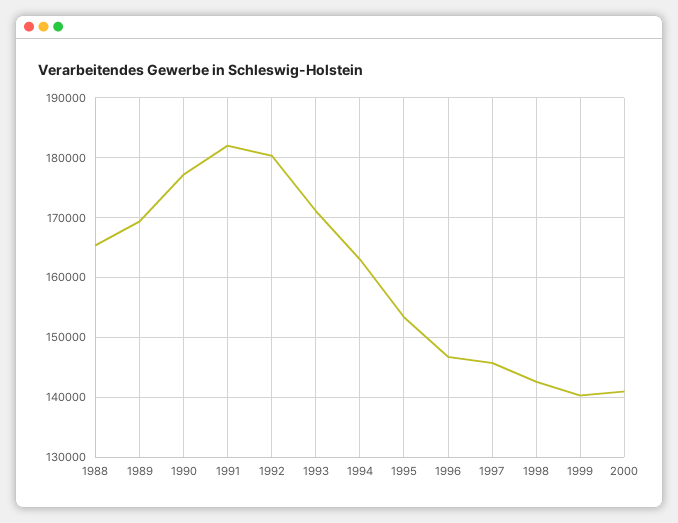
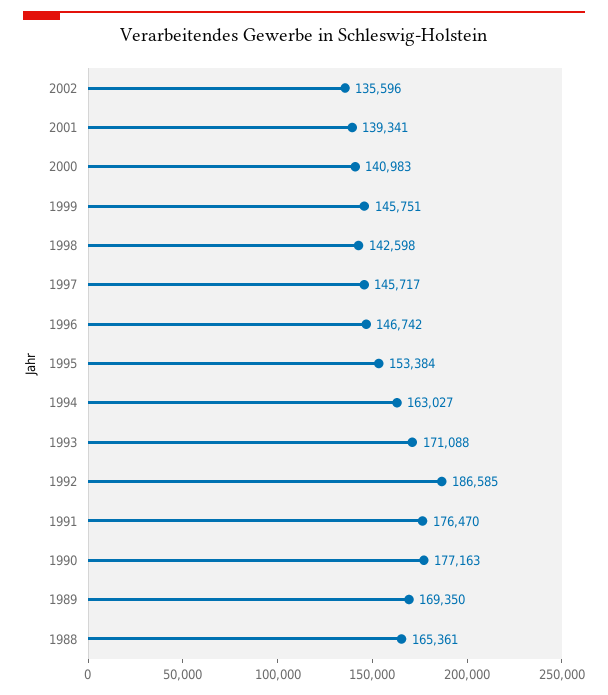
1991: 182000 -> 176470
1992: 180000 -> 186585
1999: 140000 -> 145751
2002: none -> 135596
2001: none -> 139341

